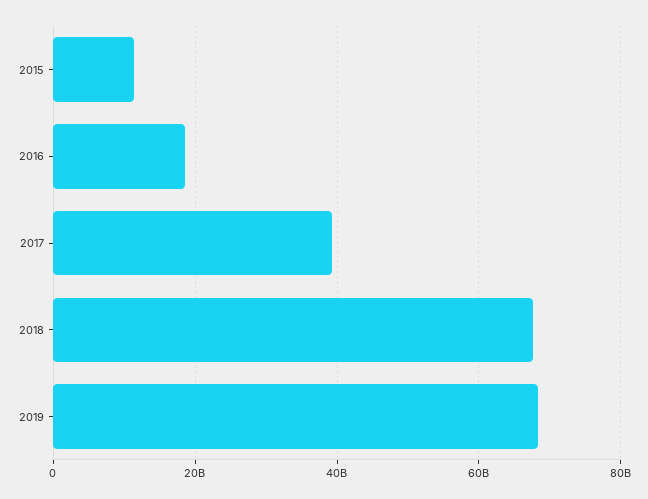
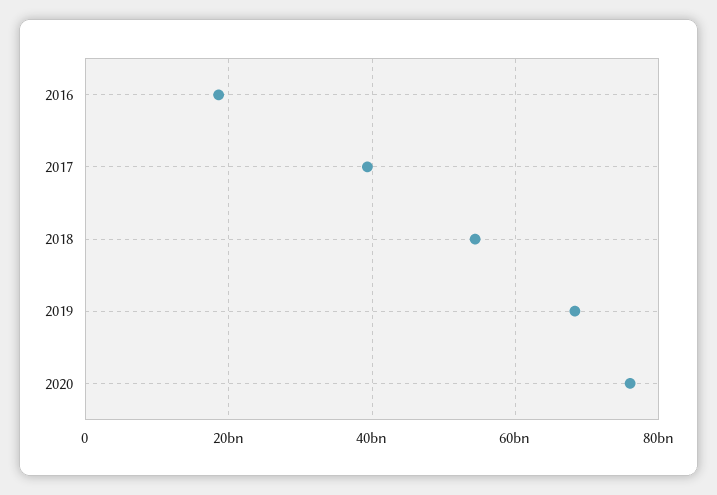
2015: 12000000000 -> none
2018: 68000000000 -> 54000000000
2020: none -> 76000000000

